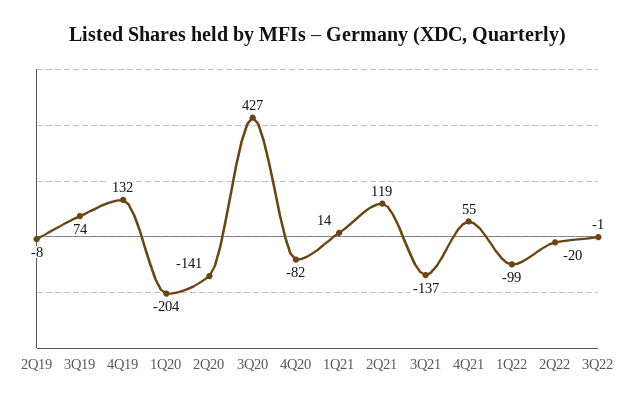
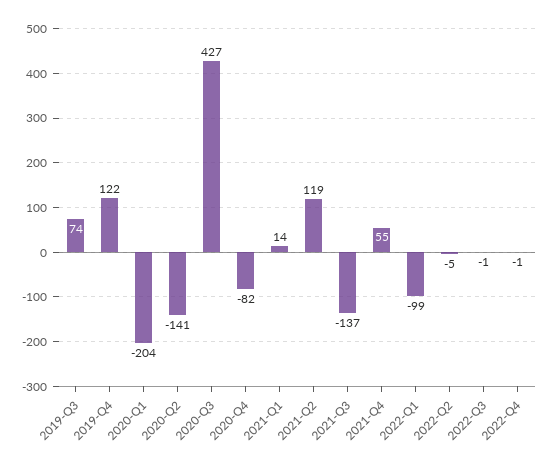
2Q19: -8 -> none
4Q19: 132 -> 122
2Q22: -20 -> -5
2022-Q4: none -> -1

